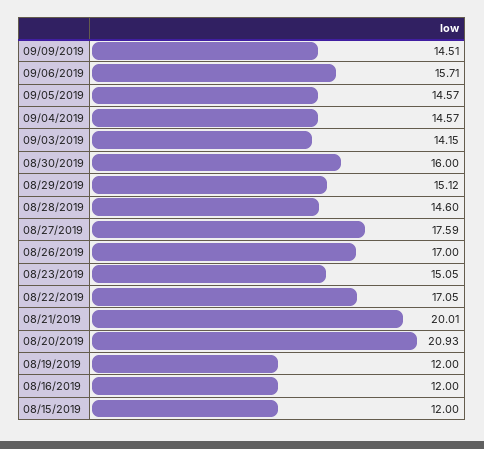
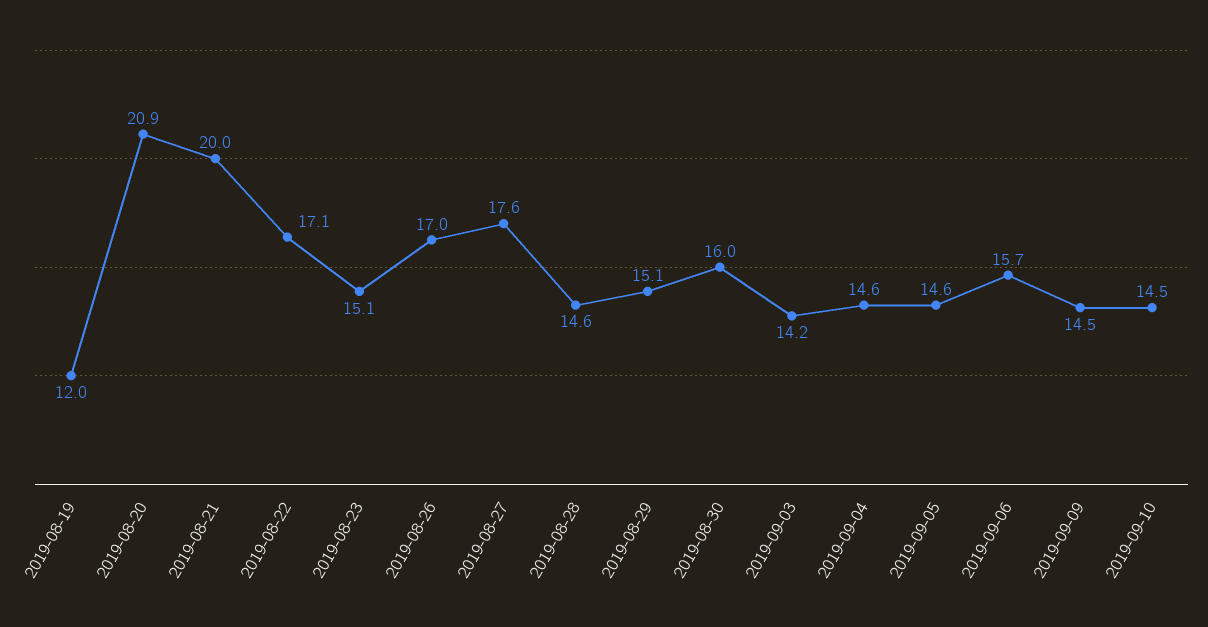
08/16/2019: 12 -> none
08/15/2019: 12 -> none
2019-09-10: none -> 14.5

